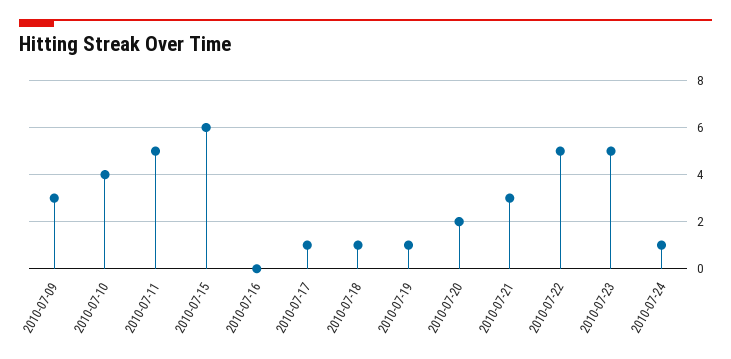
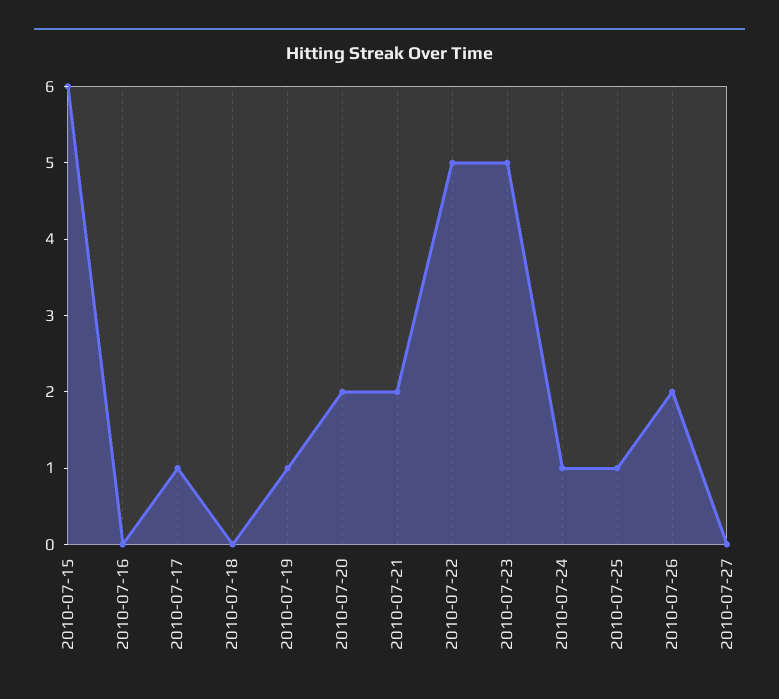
2010-07-09: 3 -> none
2010-07-10: 4 -> none
2010-07-11: 5 -> none
2010-07-18: 1 -> 0
2010-07-21: 3 -> 2
2010-07-25: none -> 1
2010-07-26: none -> 2
2010-07-27: none -> 0

